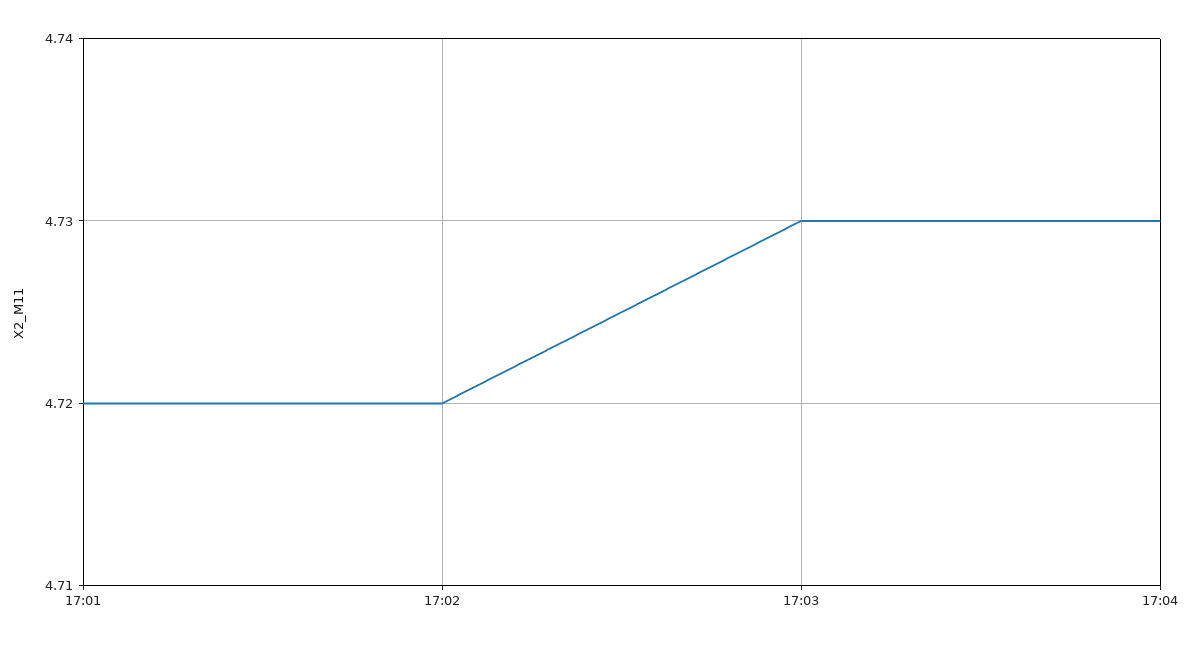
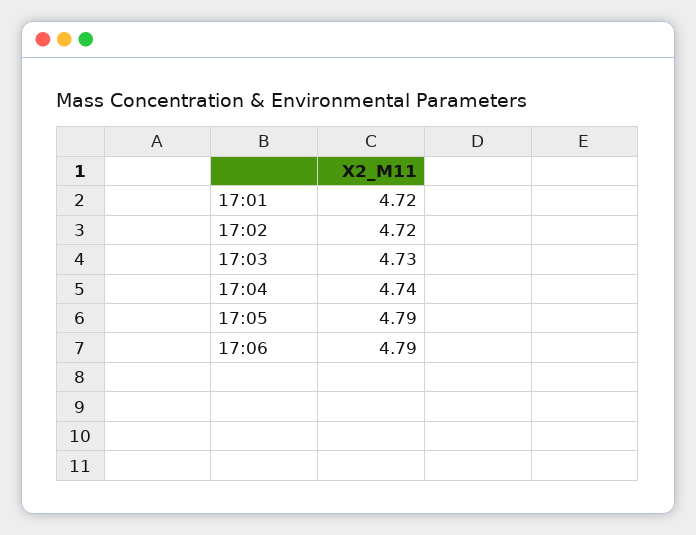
17:04: 4.73 -> 4.74
17:05: none -> 4.79
17:06: none -> 4.79

